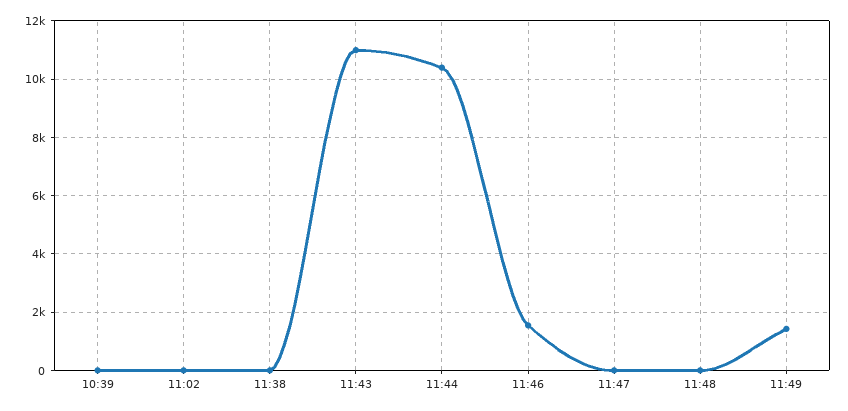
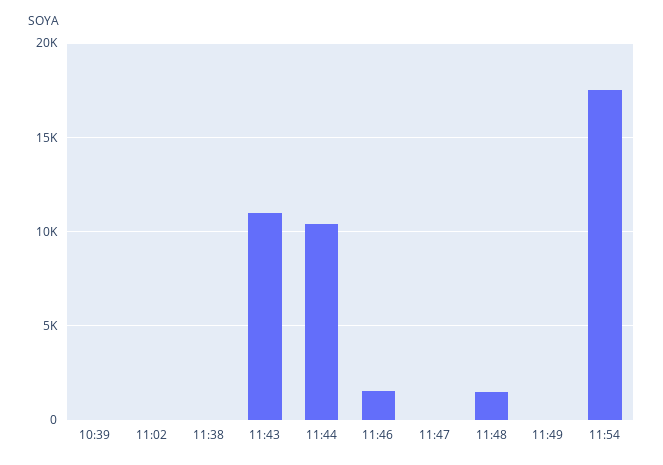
11:48: 0 -> 1500
11:49: 1500 -> 0
11:54: none -> 17500

